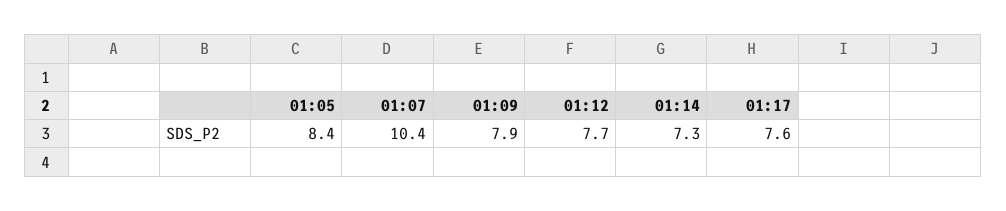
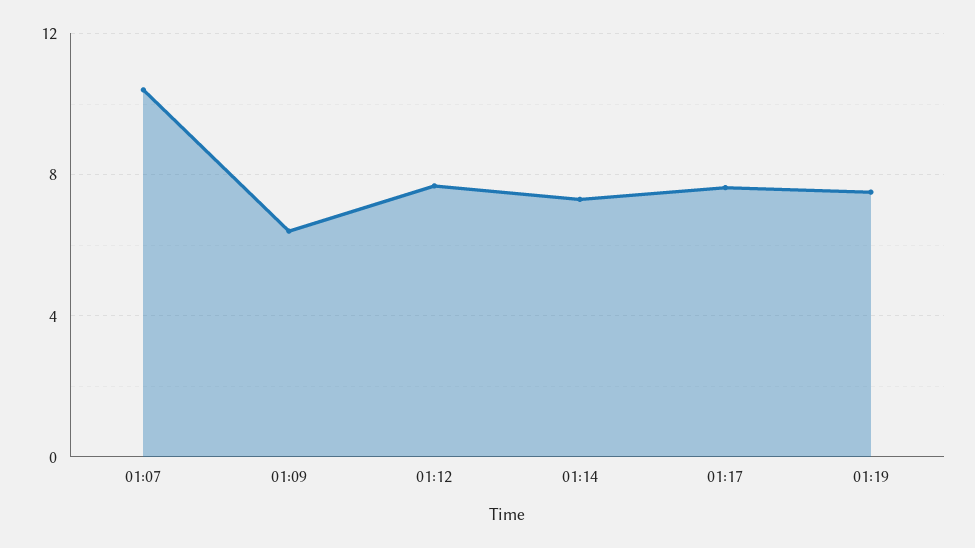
01:05: 8.4 -> none
01:09: 7.9 -> 6.5
01:19: none -> 7.5

